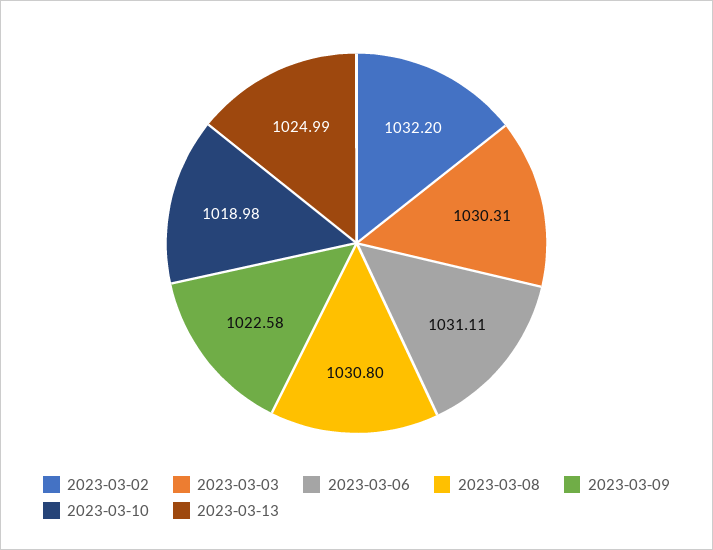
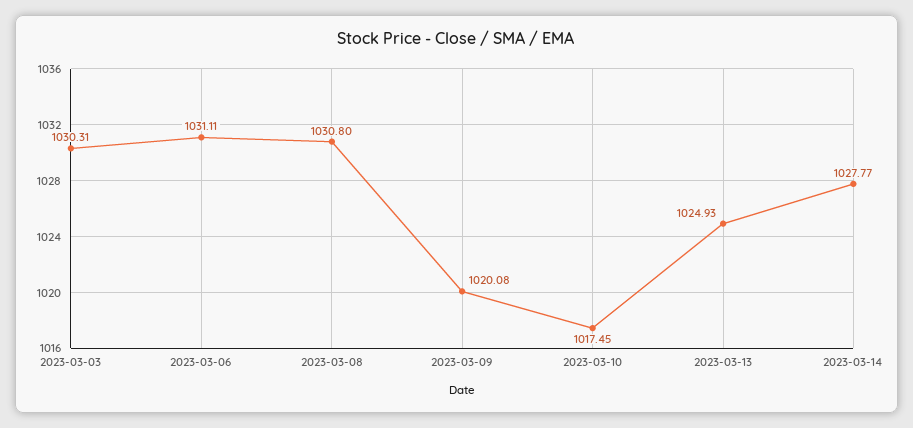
2023-03-02: 1032.2 -> none
2023-03-09: 1022.58 -> 1020.08
2023-03-10: 1018.98 -> 1017.45
2023-03-13: 1024.99 -> 1024.93
2023-03-14: none -> 1027.77

